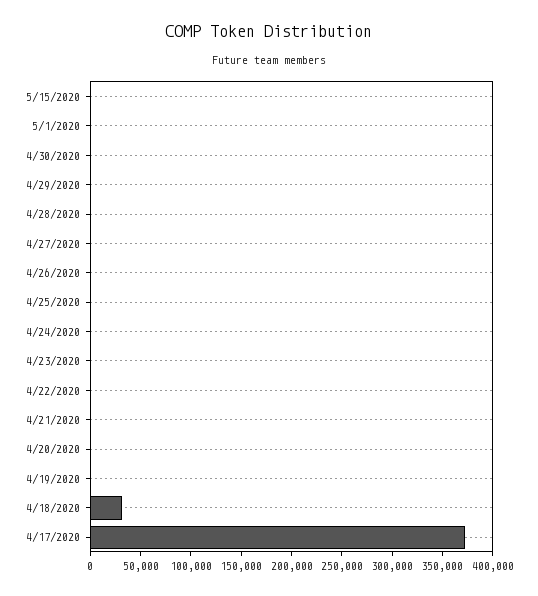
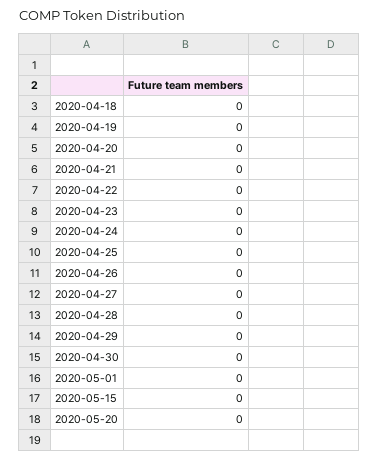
4/18/2020: 30000 -> 0
4/17/2020: 370000 -> none
2020-05-20: none -> 0

